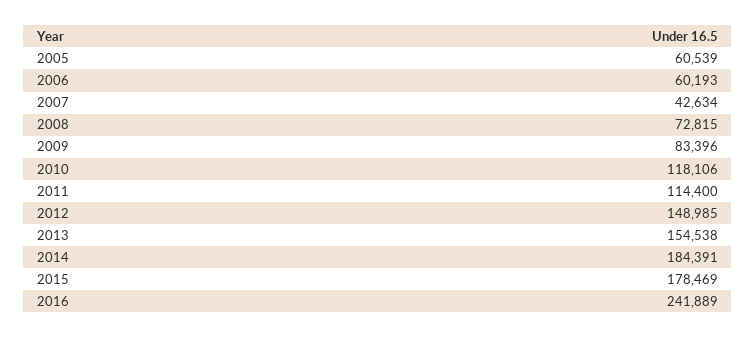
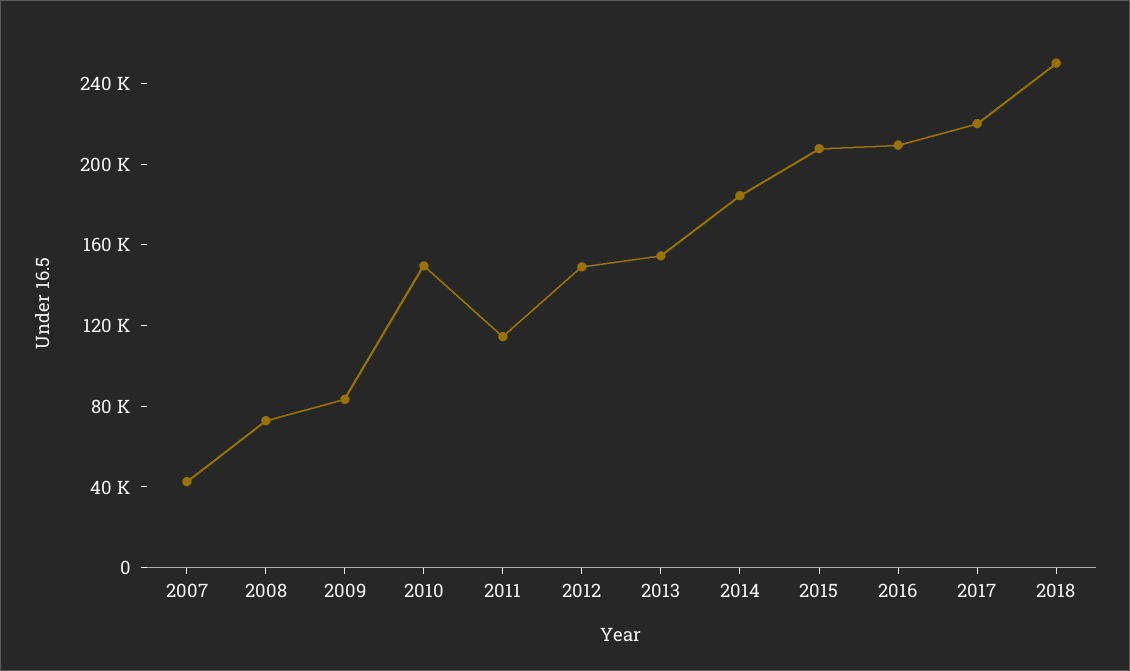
2005: 60539 -> none
2006: 60193 -> none
2010: 118106 -> 150000
2015: 178469 -> 210000
2016: 241889 -> 210000
2017: none -> 220000
2018: none -> 250000

